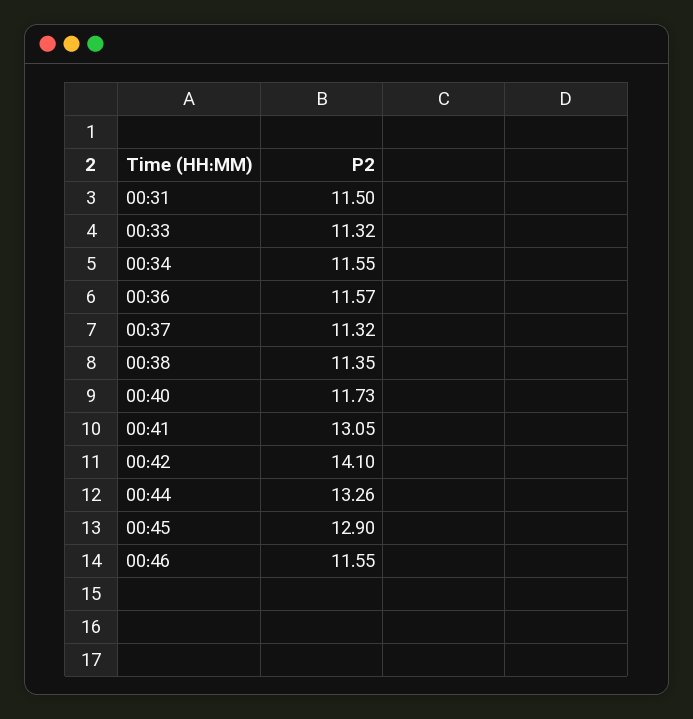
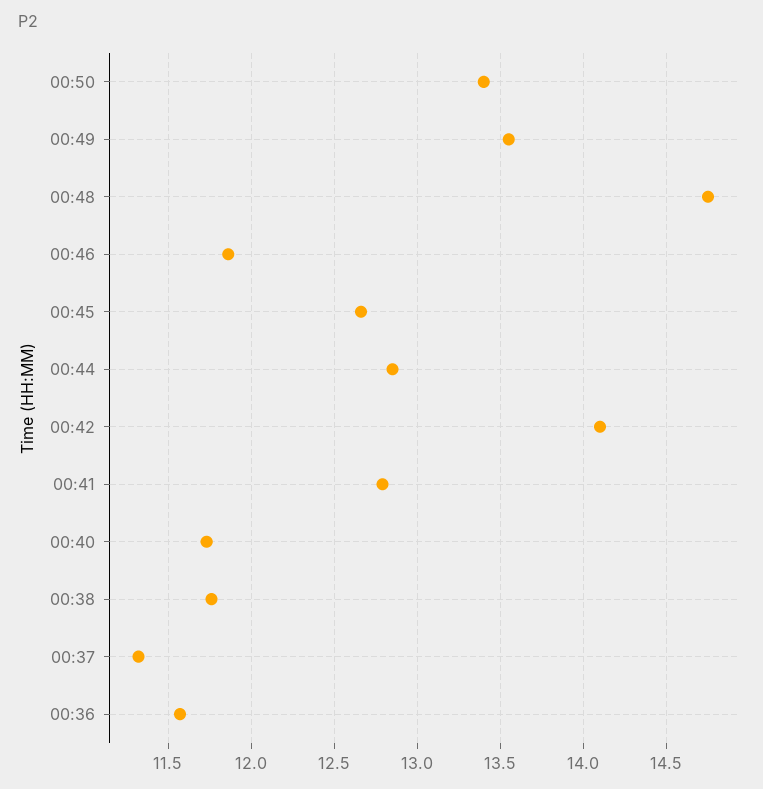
00:31: 11.5 -> none
00:33: 11.32 -> none
00:34: 11.55 -> none
00:38: 11.35 -> 11.75
00:41: 13.05 -> 12.8
00:44: 13.26 -> 12.85
00:45: 12.9 -> 12.65
00:46: 11.55 -> 11.85
00:50: none -> 13.4
00:49: none -> 13.55
00:48: none -> 14.75

